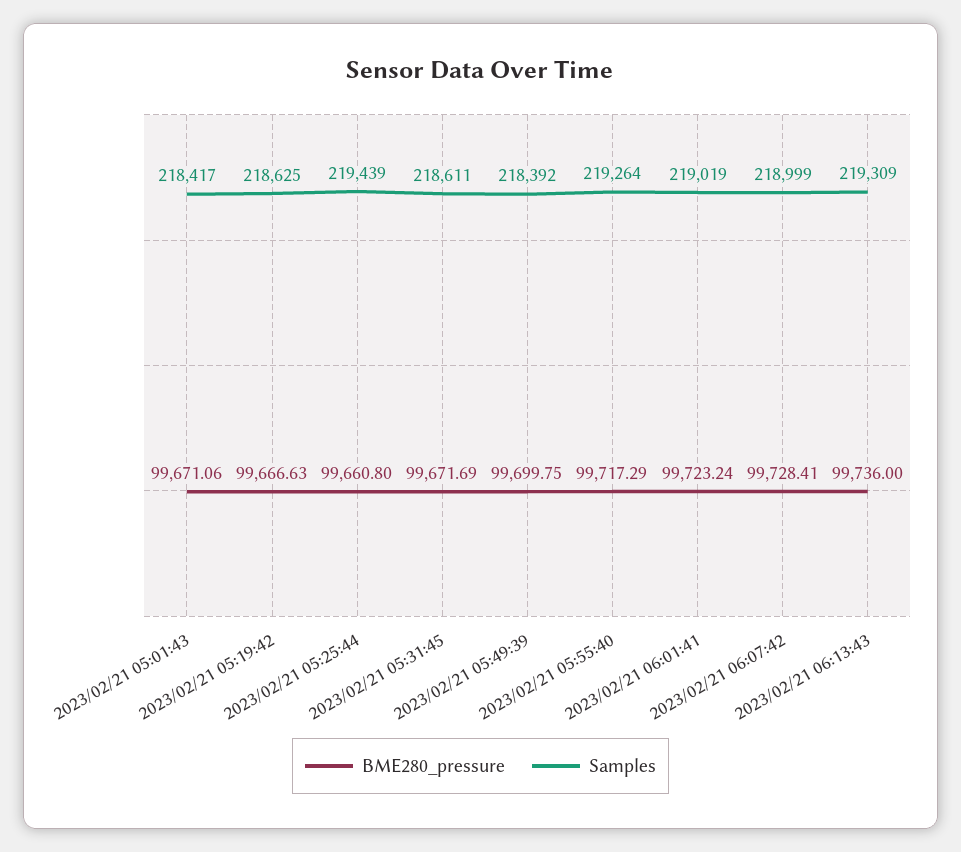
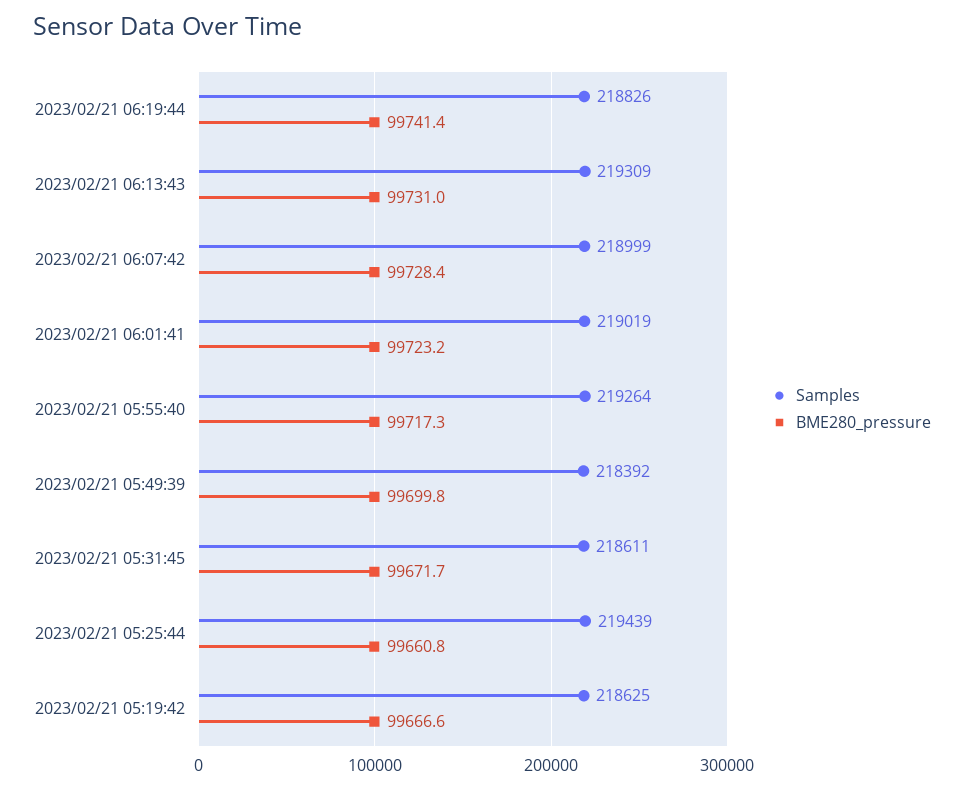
BME280_pressure, 2023/02/21 05:01:43: 99671.06 -> none
Samples, 2023/02/21 05:01:43: 218417 -> none
BME280_pressure, 2023/02/21 06:13:43: 99736 -> 99731
Samples, 2023/02/21 06:19:44: none -> 218826
BME280_pressure, 2023/02/21 06:19:44: none -> 99741.4

